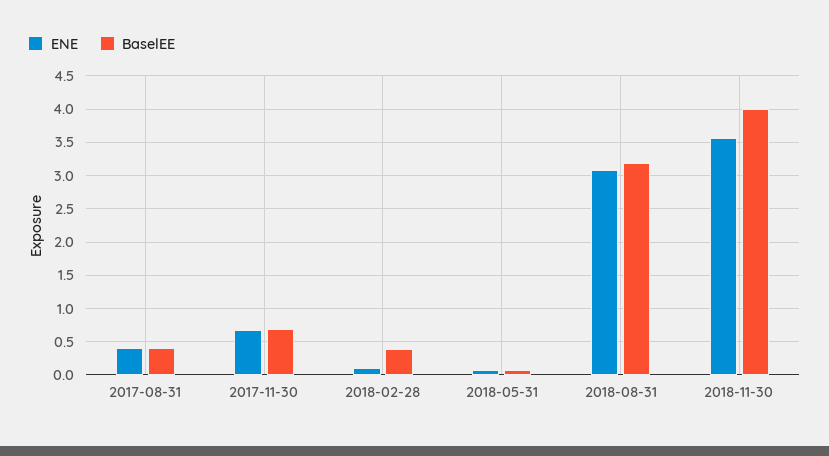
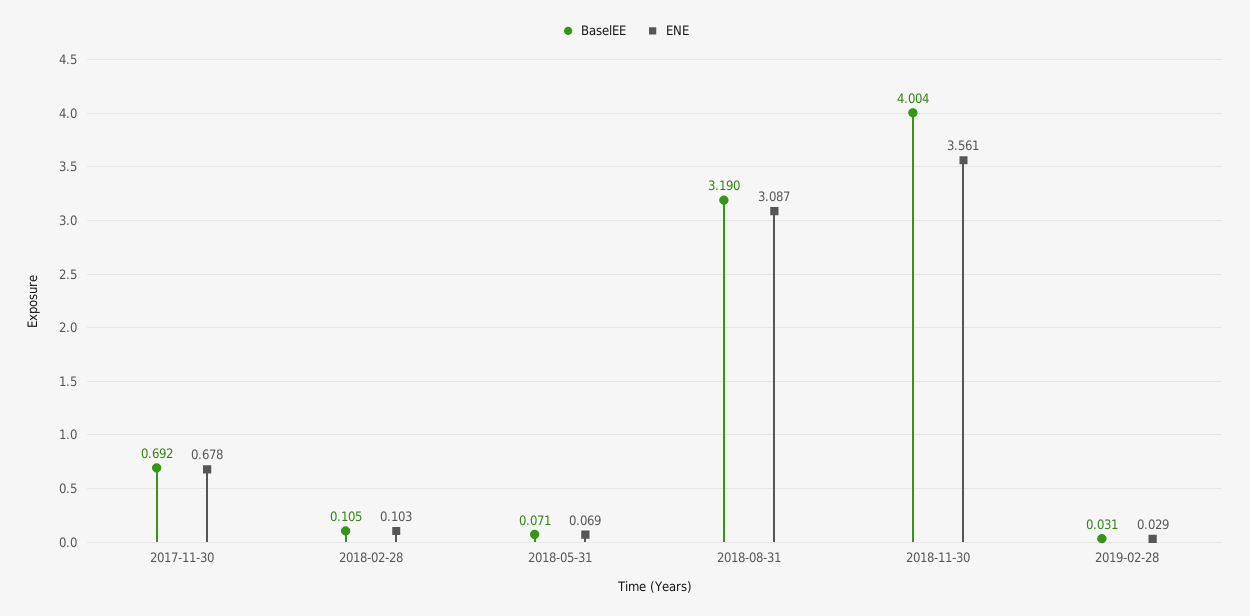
ENE, 2017-08-31: 0.4 -> none
BaselEE, 2017-08-31: 0.4 -> none
BaselEE, 2018-02-28: 0.4 -> 0.105
BaselEE, 2019-02-28: none -> 0.031
ENE, 2019-02-28: none -> 0.029

